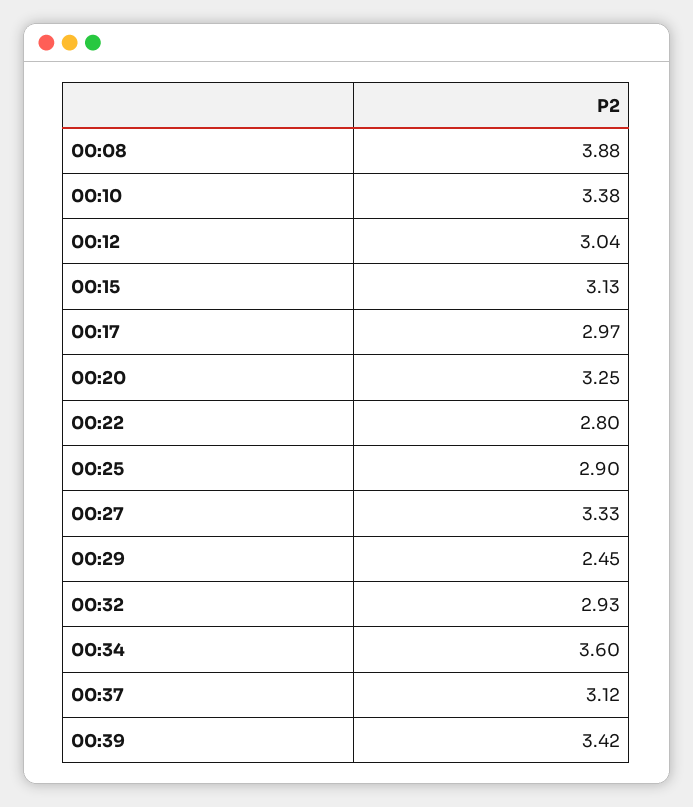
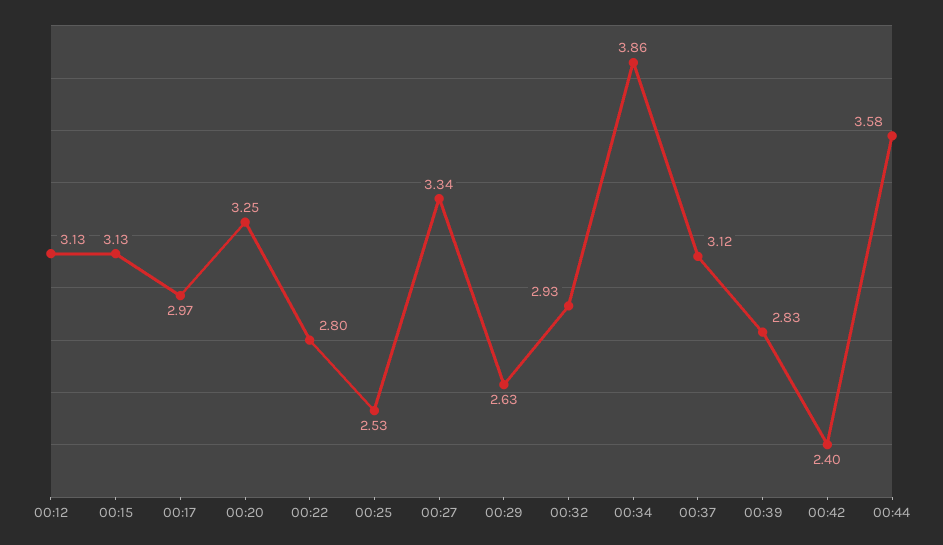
00:08: 3.88 -> none
00:10: 3.38 -> none
00:12: 3.04 -> 3.13
00:25: 2.9 -> 2.53
00:27: 3.33 -> 3.34
00:29: 2.45 -> 2.63
00:34: 3.6 -> 3.86
00:39: 3.42 -> 2.83
00:42: none -> 2.4
00:44: none -> 3.58

